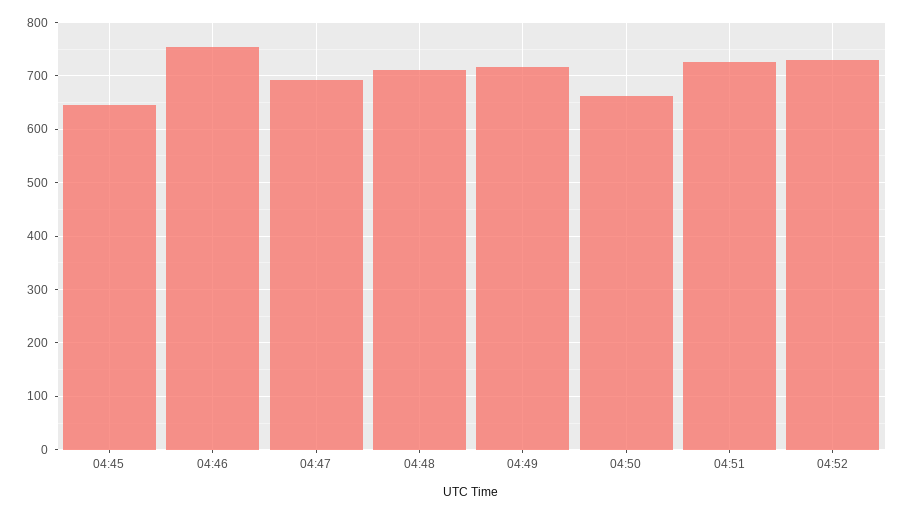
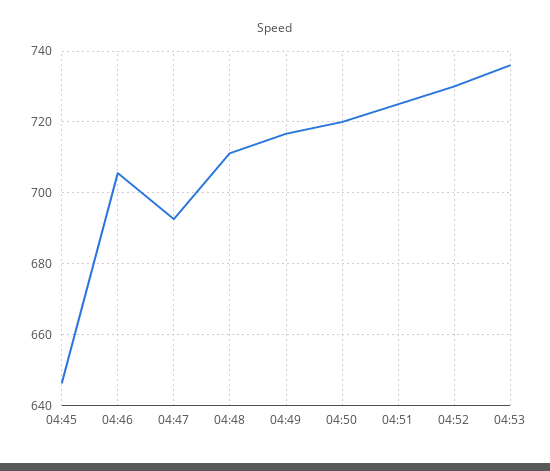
04:46: 760 -> 706
04:50: 660 -> 720
04:53: none -> 736

